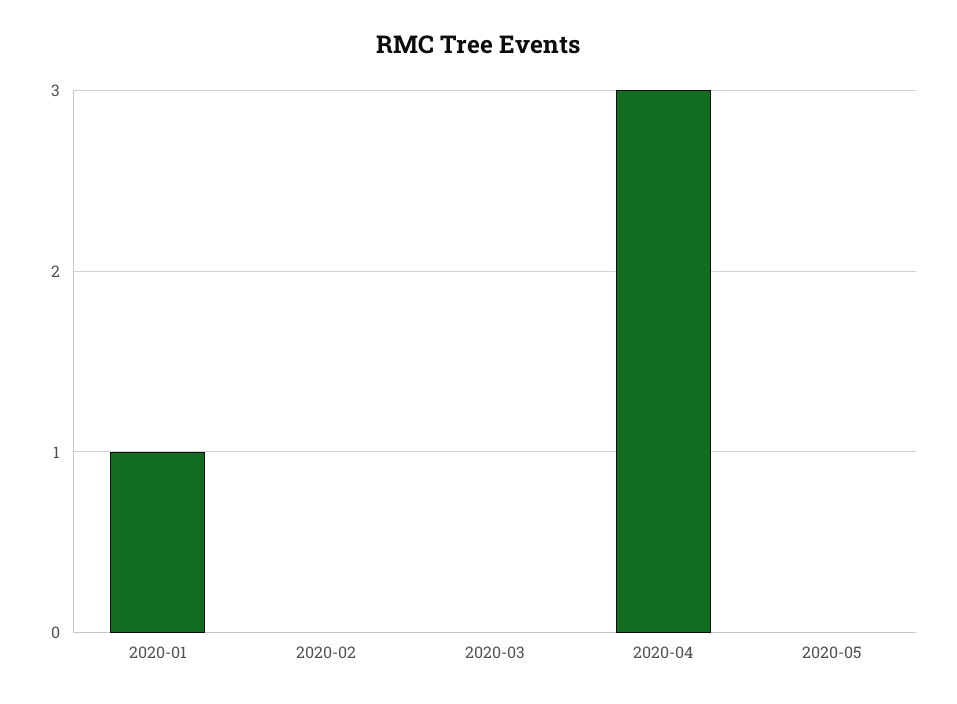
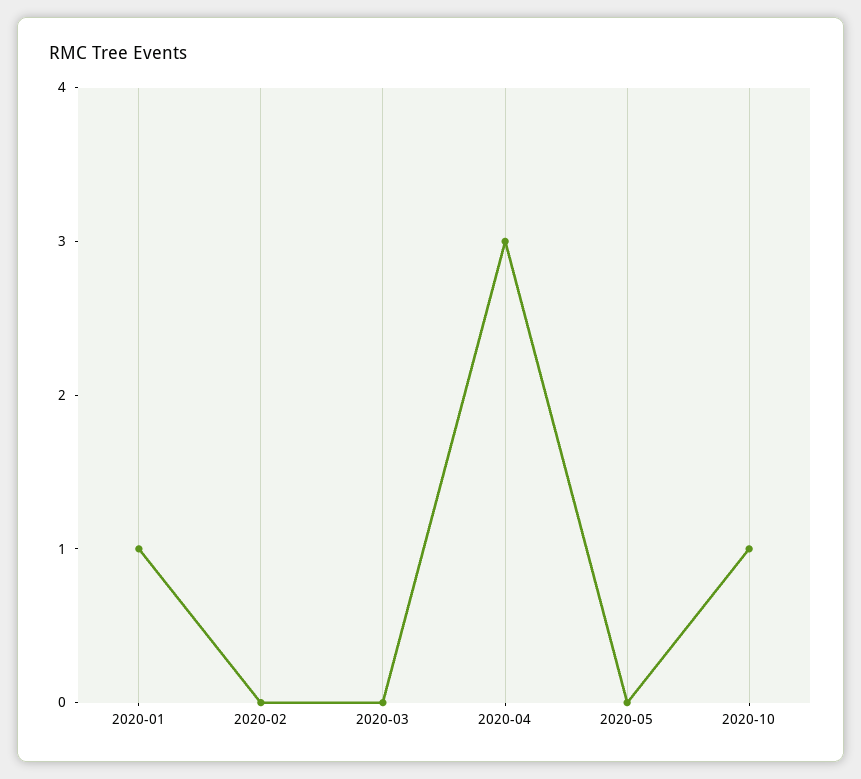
2020-10: none -> 1

